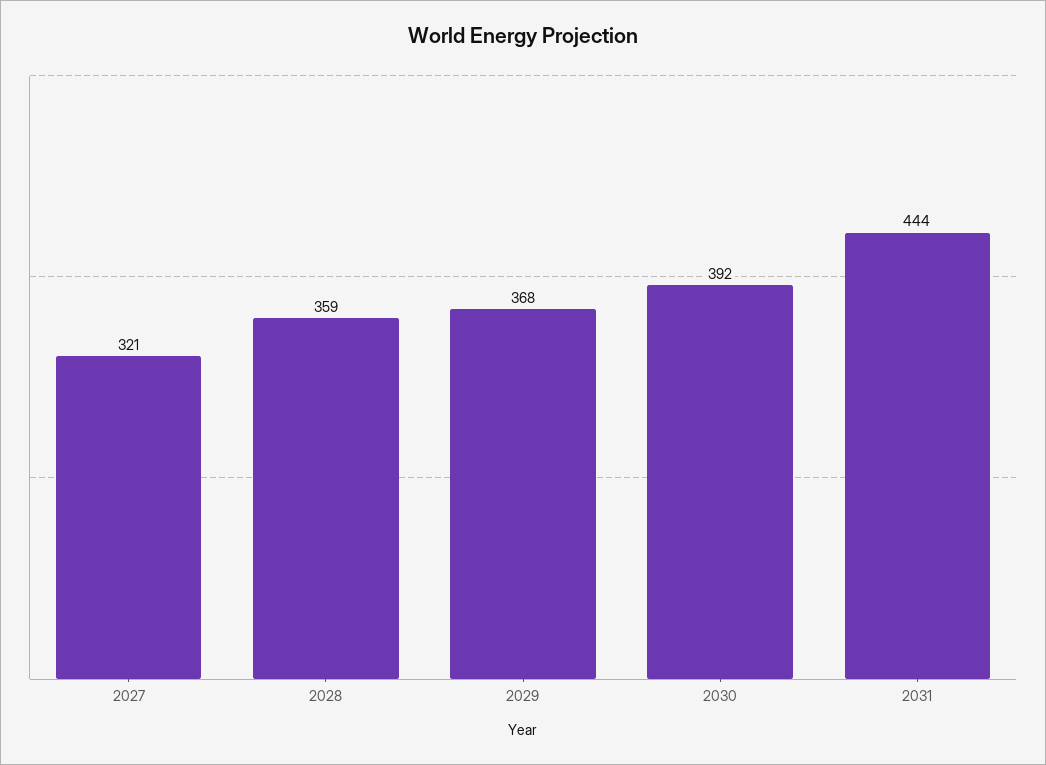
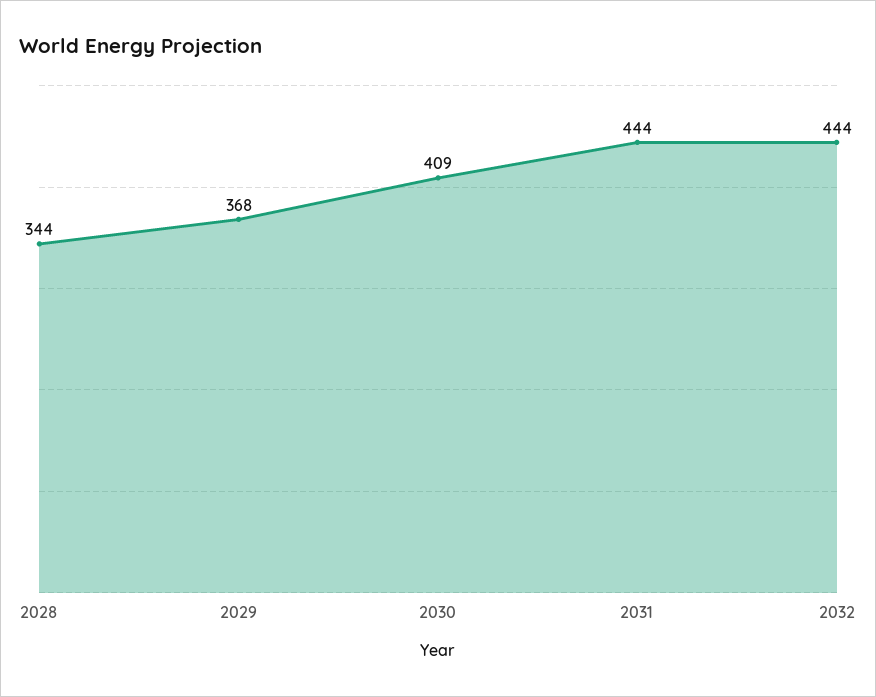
2027: 321 -> none
2028: 359 -> 344
2030: 392 -> 409
2032: none -> 444

